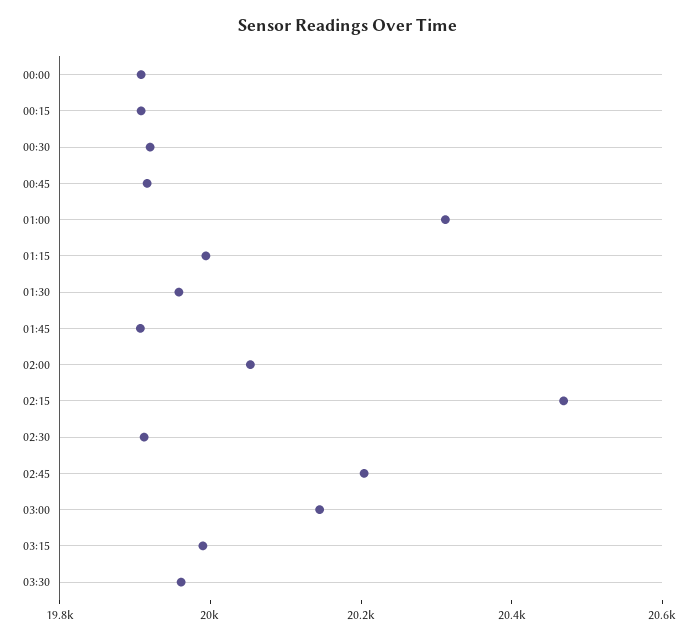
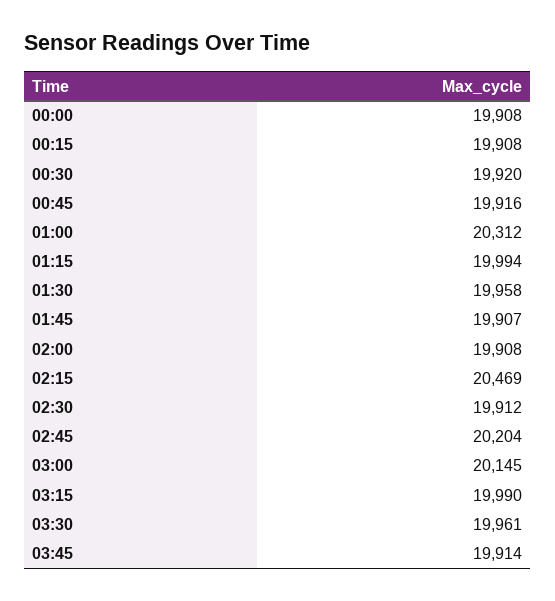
02:00: 20050 -> 19908
03:45: none -> 19914

